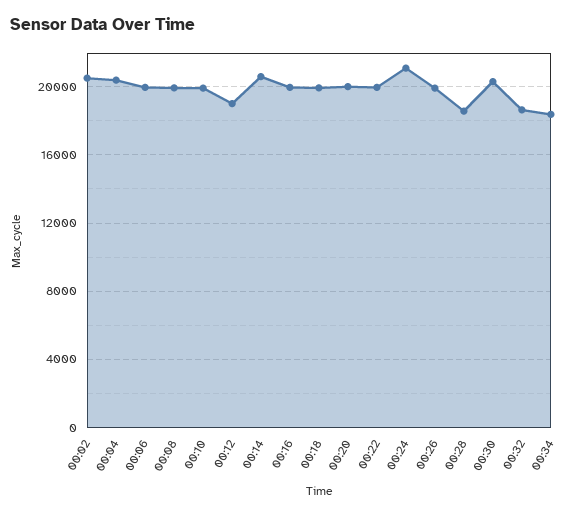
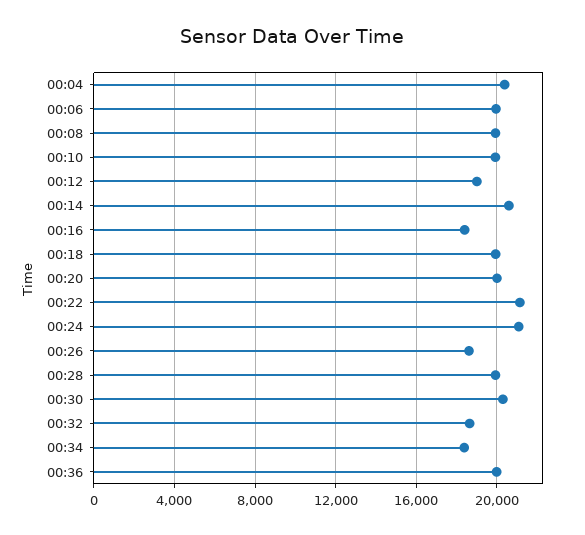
00:02: 20500 -> none
00:16: 20000 -> 18500
00:22: 20000 -> 21000
00:26: 20000 -> 18500
00:28: 18500 -> 20000
00:36: none -> 20000

